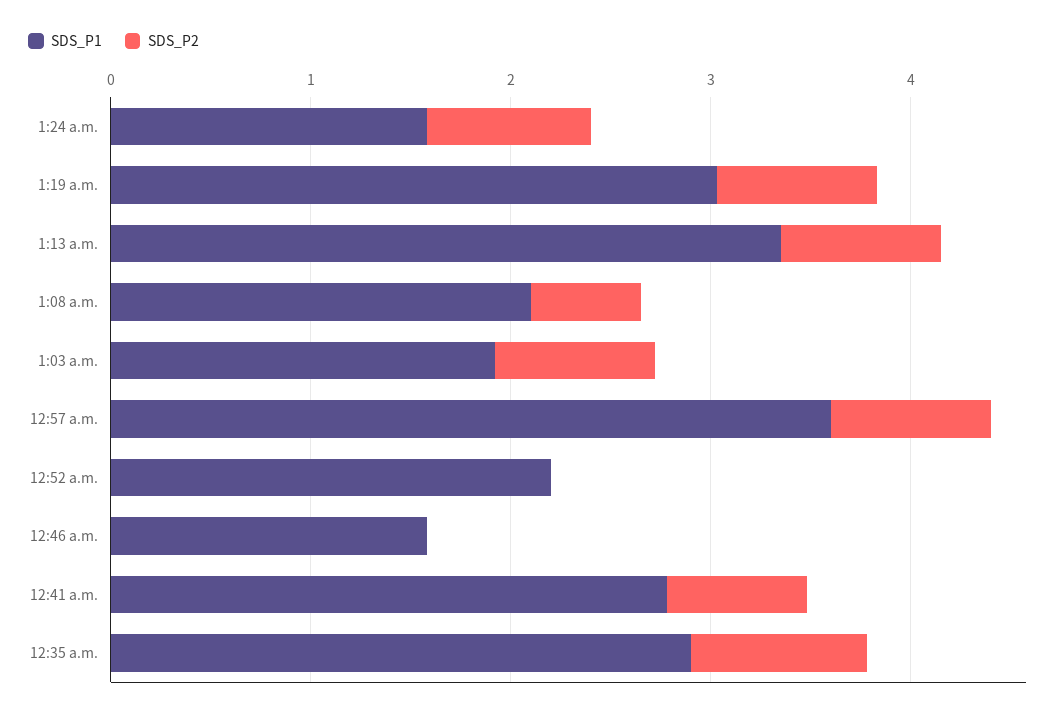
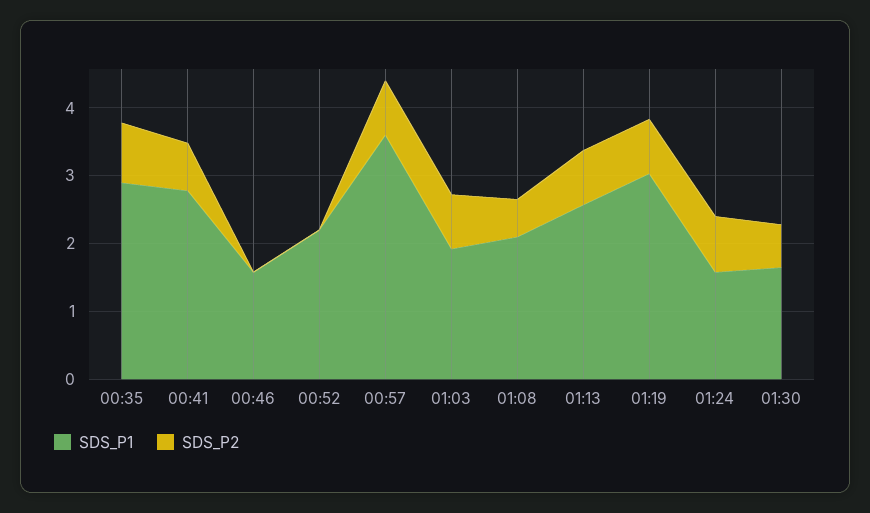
SDS_P1, 1:13 a.m.: 3.4 -> 2.6
SDS_P1, 01:30: none -> 1.6
SDS_P2, 01:30: none -> 0.6

